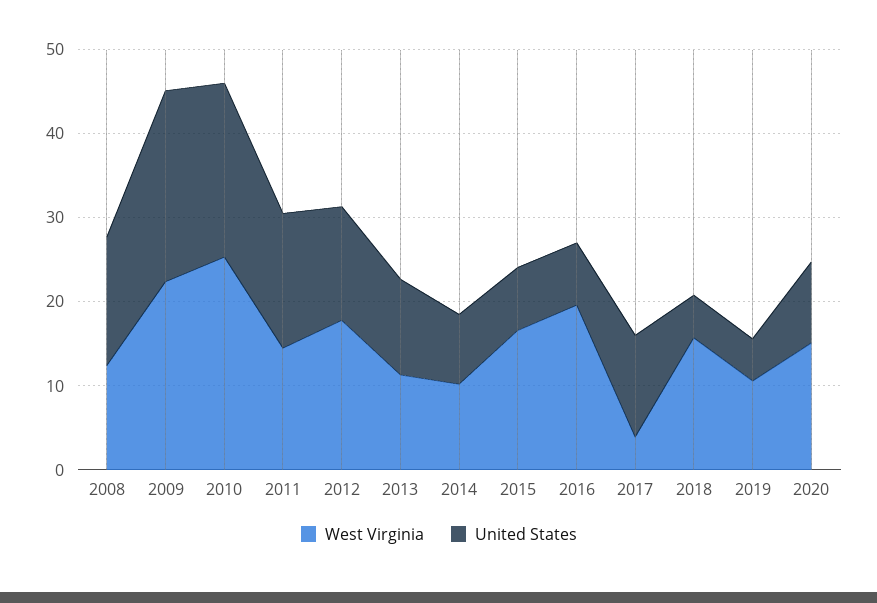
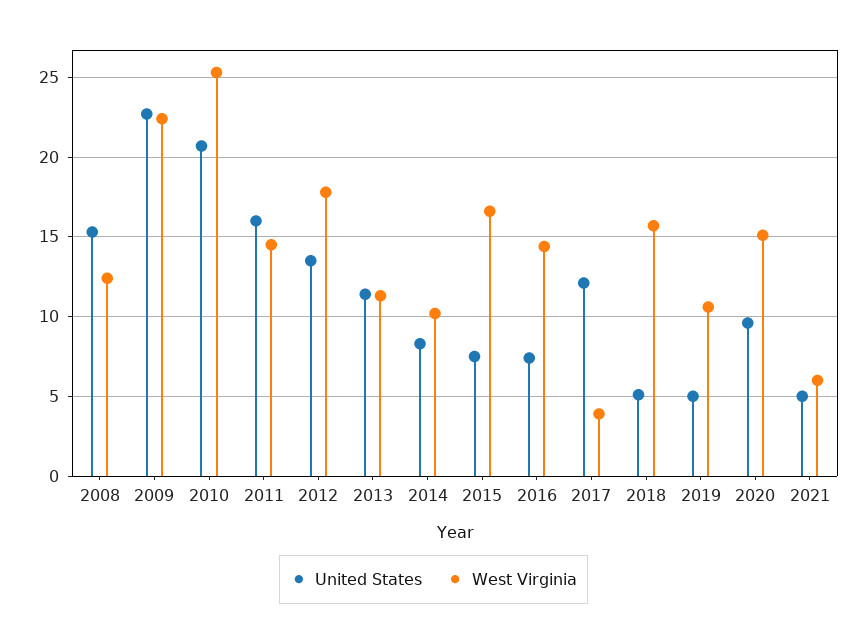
West Virginia, 2016: 20 -> 14.5
United States, 2021: none -> 5
West Virginia, 2021: none -> 6

